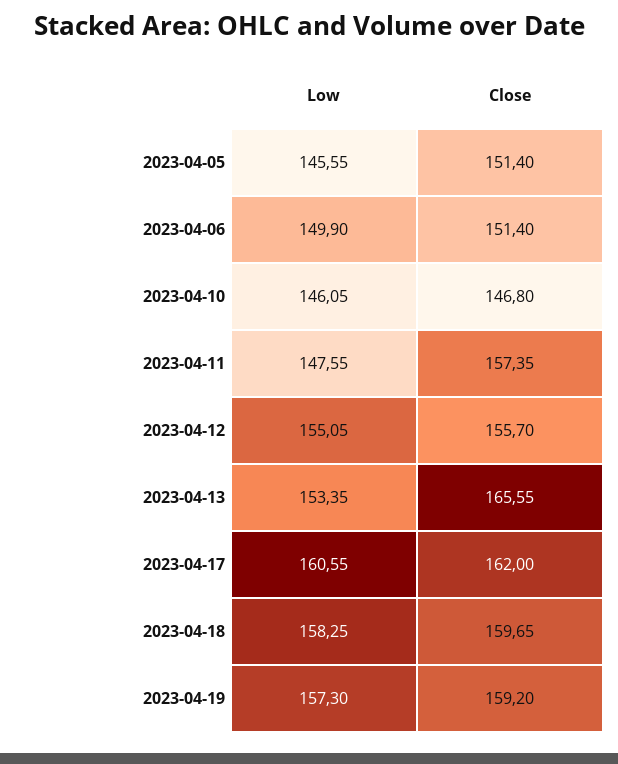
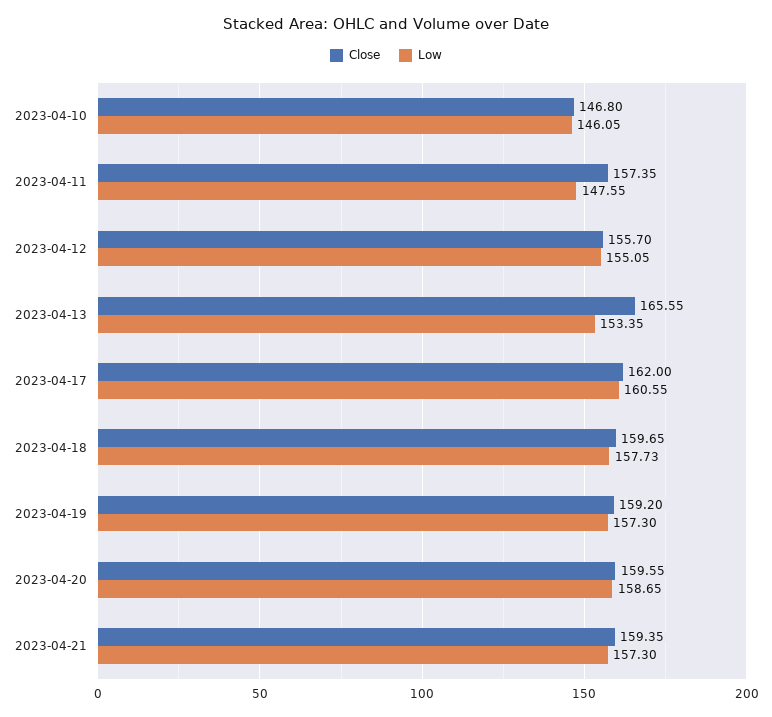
Low, 2023-04-05: 145.55 -> none
Close, 2023-04-05: 151.4 -> none
Low, 2023-04-06: 149.9 -> none
Close, 2023-04-06: 151.4 -> none
Low, 2023-04-18: 158.25 -> 157.73
Close, 2023-04-20: none -> 159.55
Low, 2023-04-20: none -> 158.65
Close, 2023-04-21: none -> 159.35
Low, 2023-04-21: none -> 157.3

